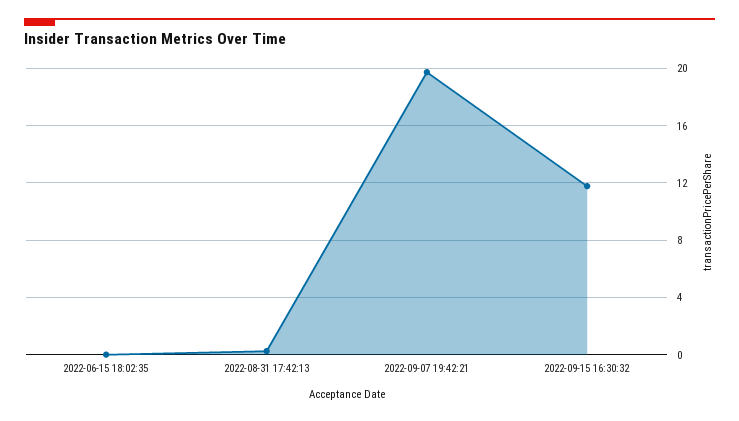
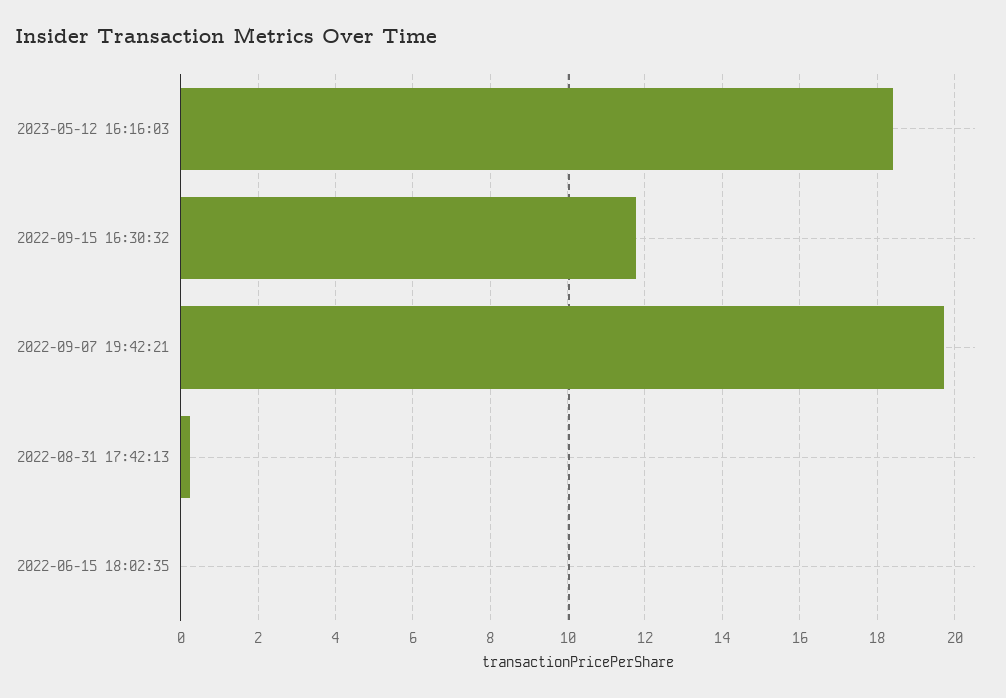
2023-05-12 16:16:03: none -> 18.4

